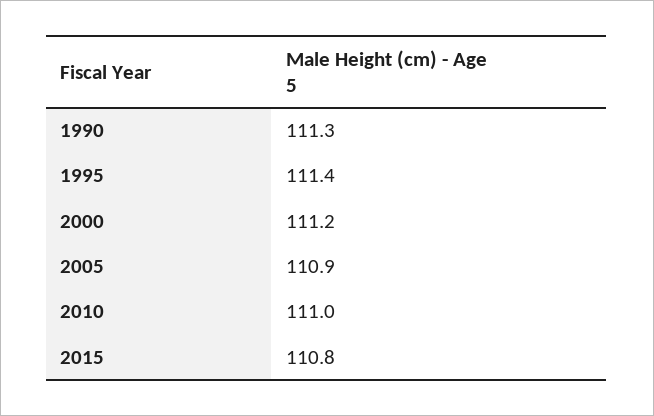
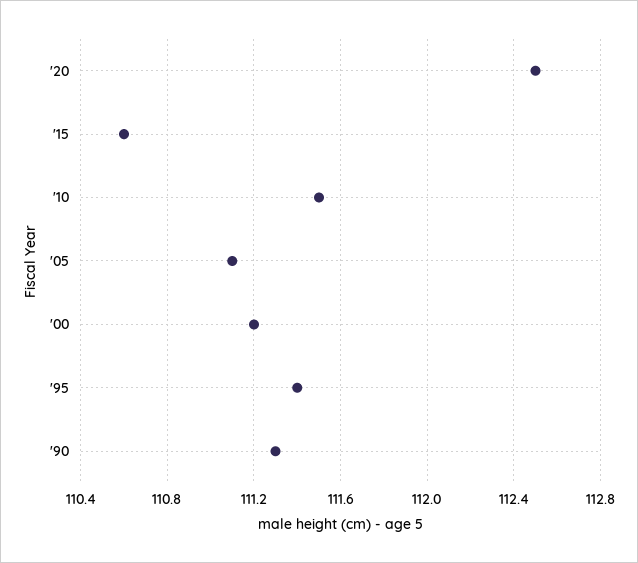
2005: 110.9 -> 111.1
2010: 111 -> 111.5
2015: 110.8 -> 110.6
'20: none -> 112.5

